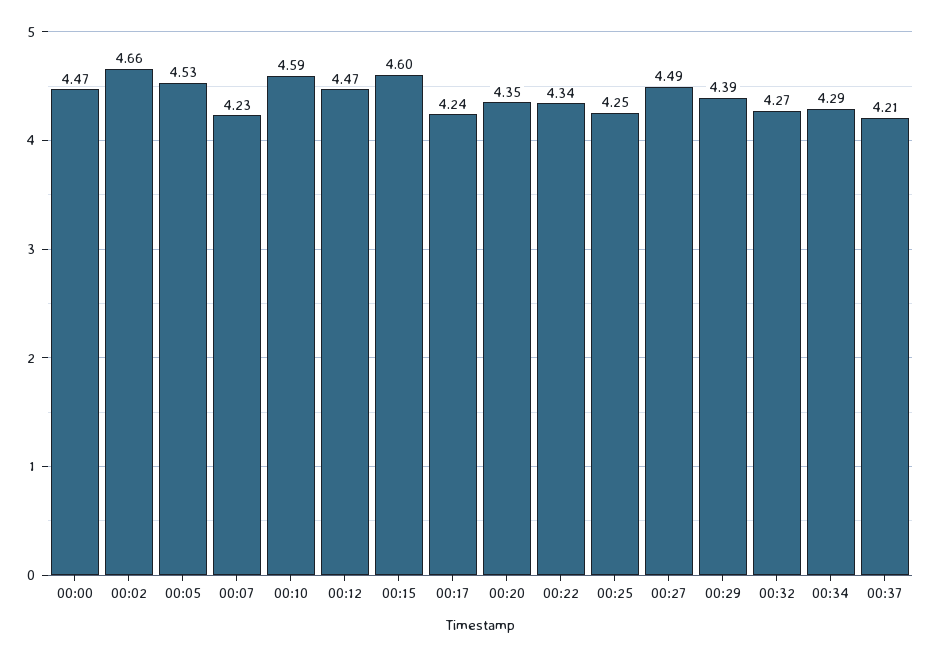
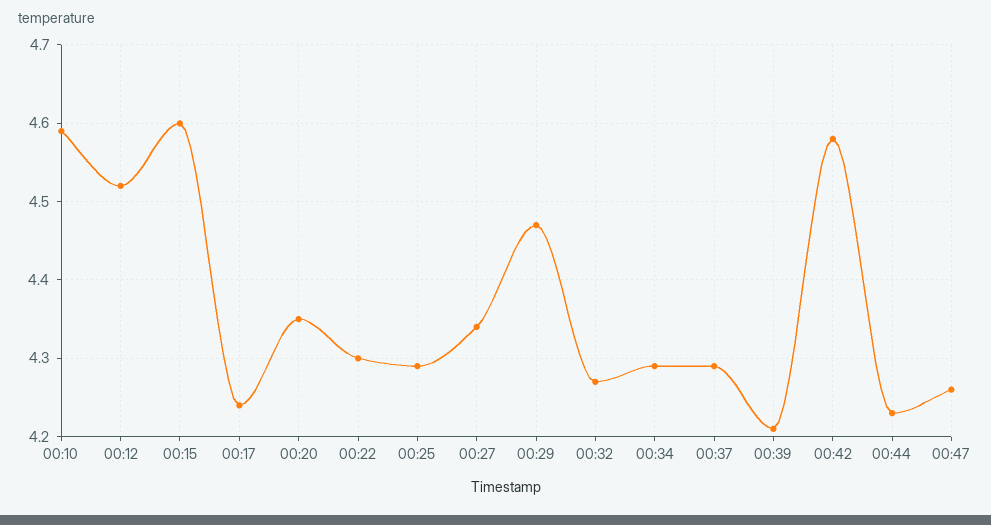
00:00: 4.47 -> none
00:02: 4.66 -> none
00:05: 4.53 -> none
00:07: 4.23 -> none
00:12: 4.47 -> 4.52
00:22: 4.34 -> 4.3
00:25: 4.25 -> 4.29
00:27: 4.49 -> 4.34
00:29: 4.39 -> 4.47
00:37: 4.21 -> 4.29
00:39: none -> 4.21
00:42: none -> 4.58
00:44: none -> 4.23
00:47: none -> 4.26

